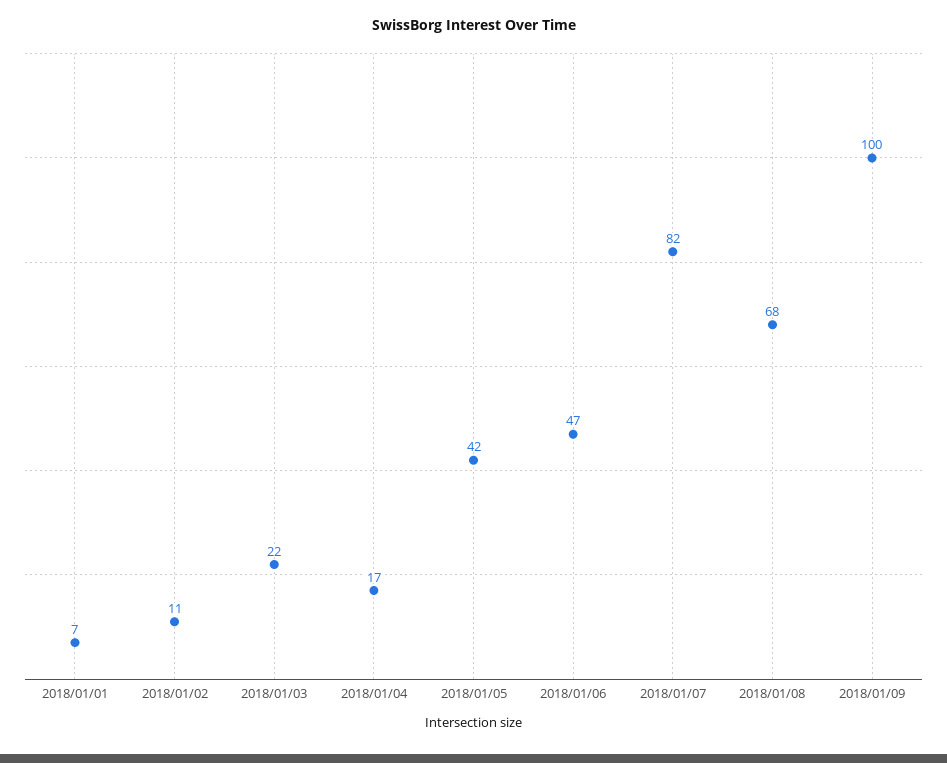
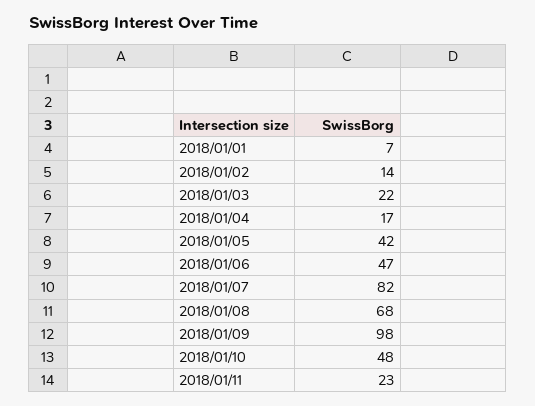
2018/01/02: 11 -> 14
2018/01/09: 100 -> 98
2018/01/10: none -> 48
2018/01/11: none -> 23

